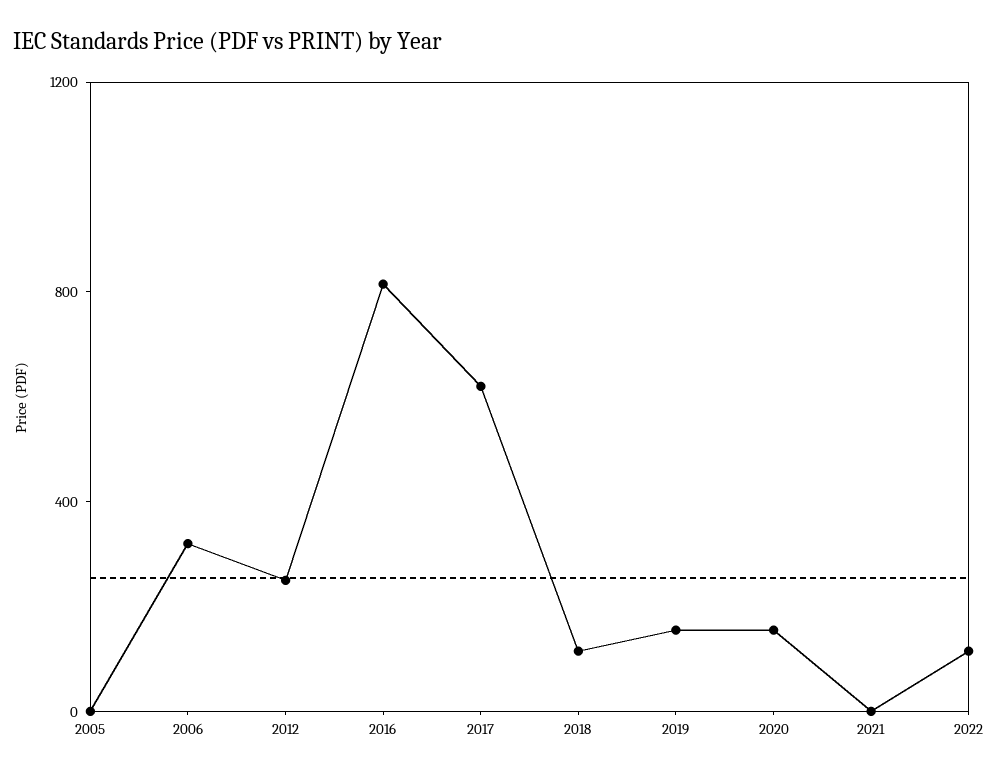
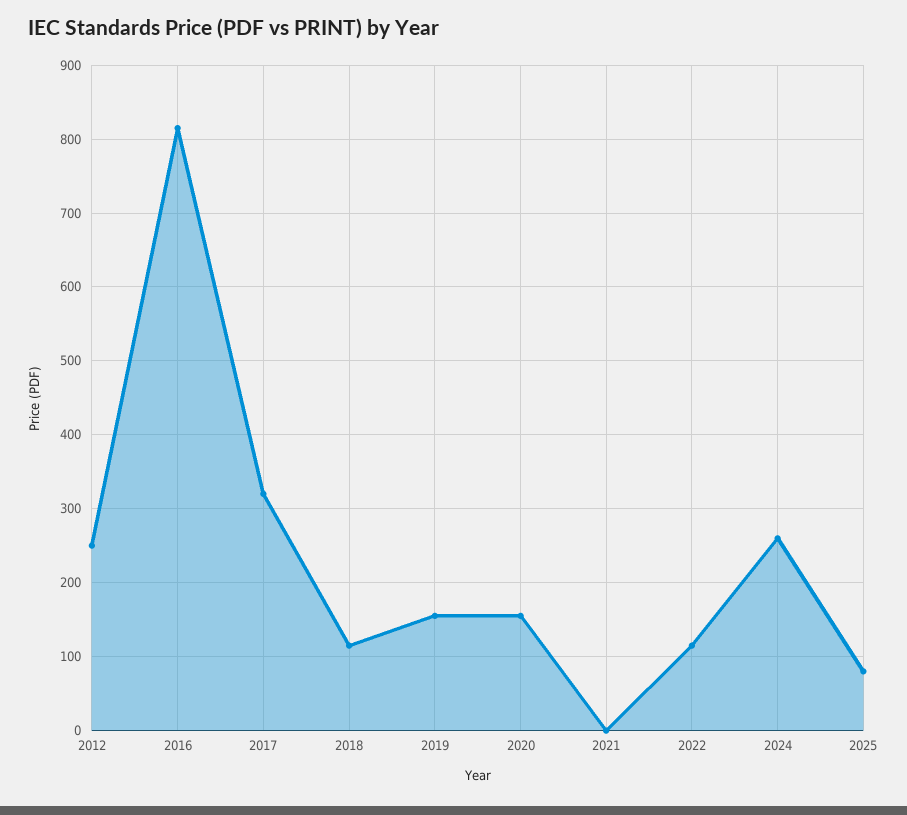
2005: 0 -> none
2006: 300 -> none
2017: 600 -> 320
2024: none -> 260
2025: none -> 80

